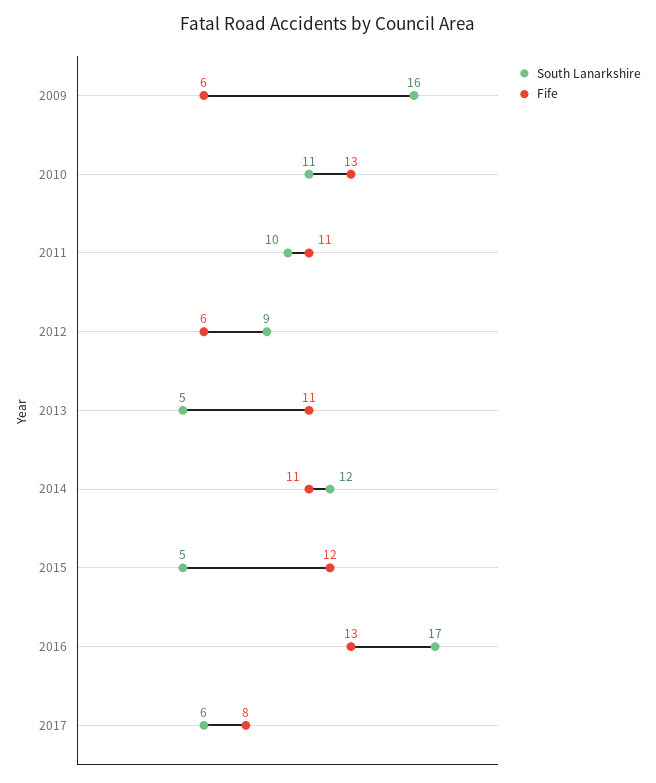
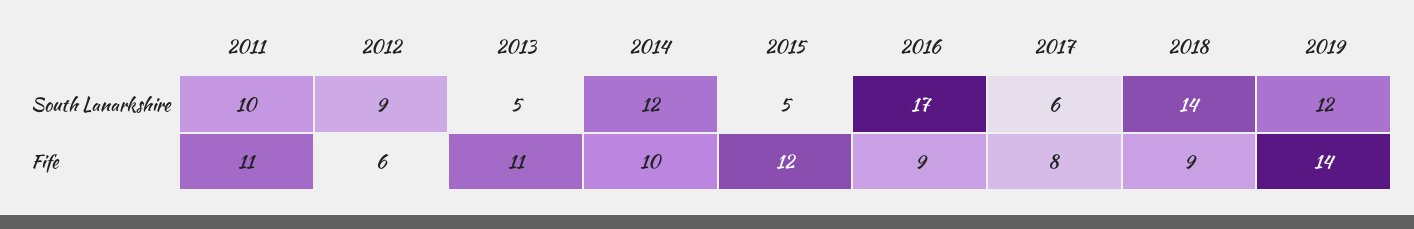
South Lanarkshire, 2009: 16 -> none
Fife, 2009: 6 -> none
South Lanarkshire, 2010: 11 -> none
Fife, 2010: 13 -> none
Fife, 2014: 11 -> 10
Fife, 2016: 13 -> 9
South Lanarkshire, 2018: none -> 14
South Lanarkshire, 2019: none -> 12
Fife, 2018: none -> 9
Fife, 2019: none -> 14

